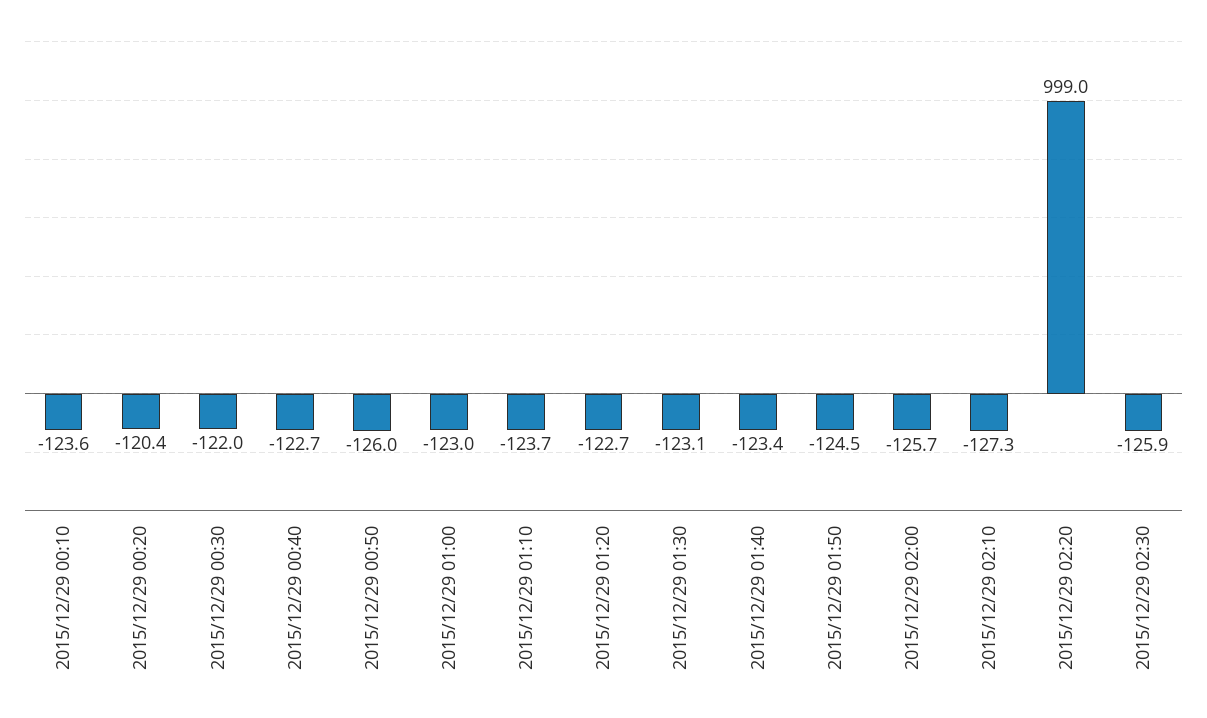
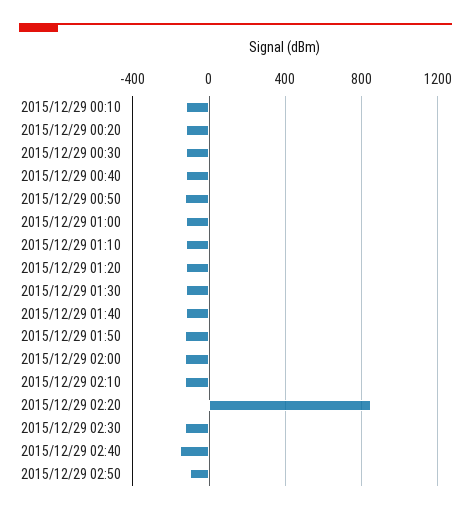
2015/12/29 02:20: 999 -> 850
2015/12/29 02:40: none -> -150
2015/12/29 02:50: none -> -100

